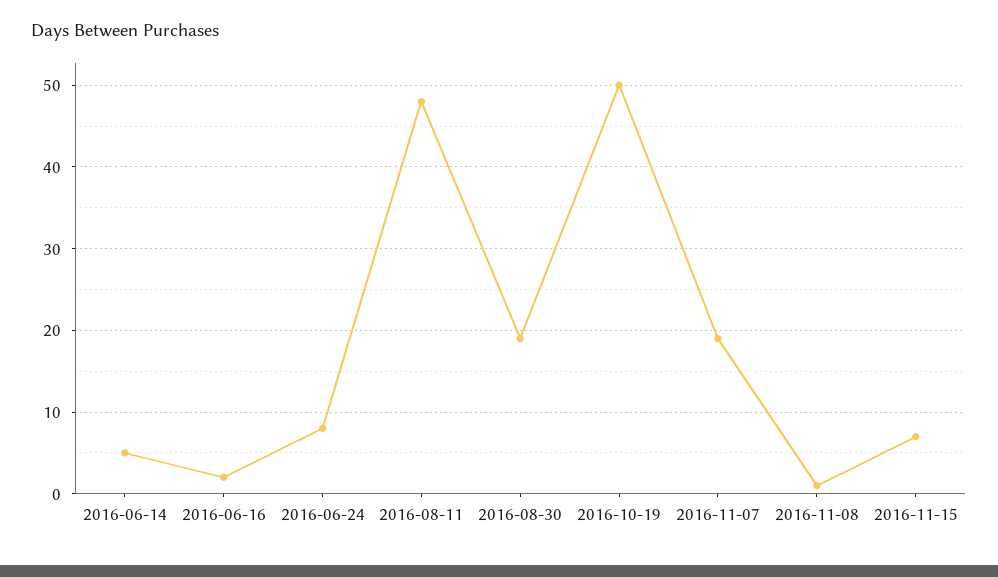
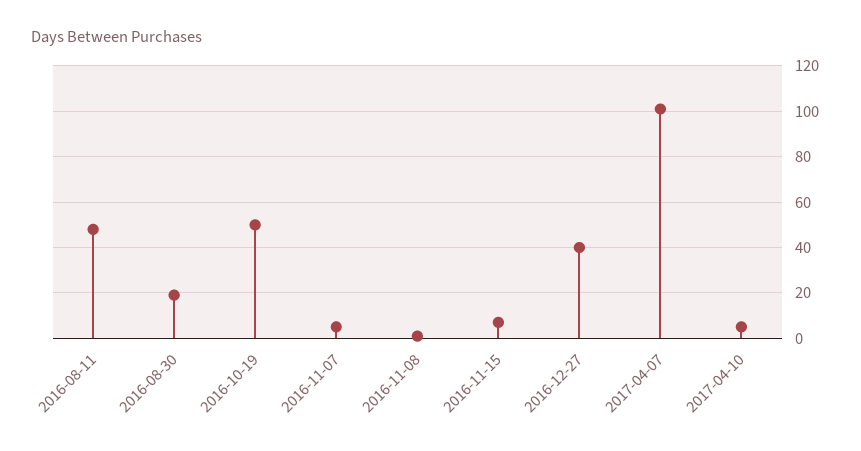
2016-06-14: 5 -> none
2016-06-16: 2 -> none
2016-06-24: 8 -> none
2016-11-07: 19 -> 5
2016-12-27: none -> 40
2017-04-07: none -> 100
2017-04-10: none -> 5

